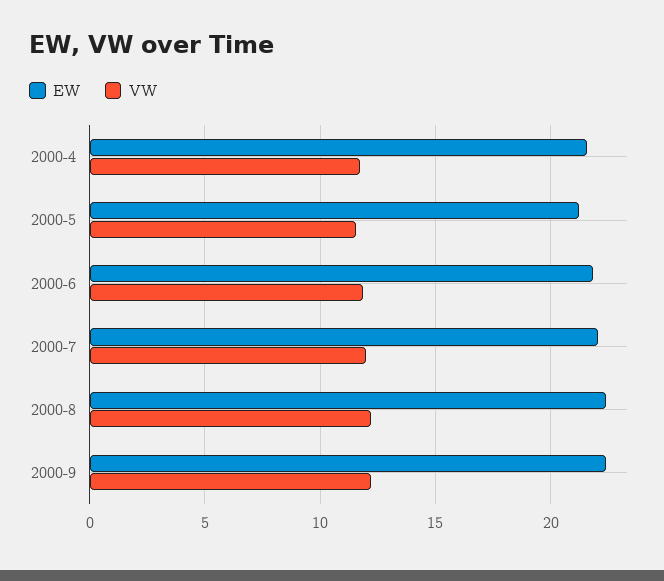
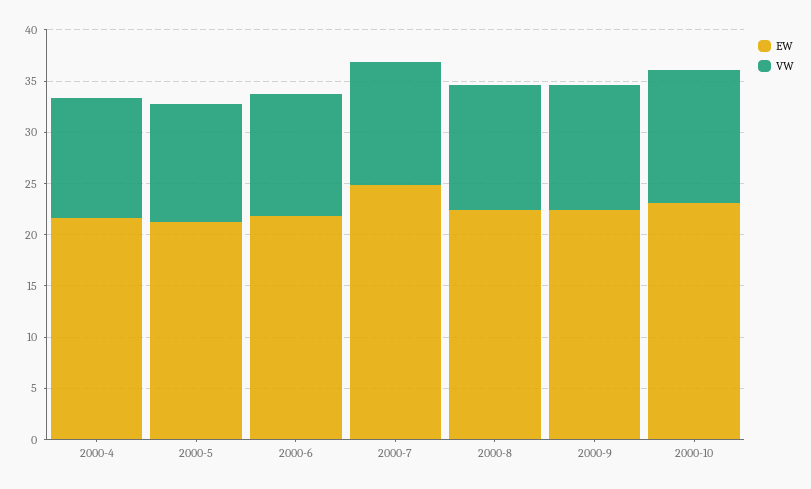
EW, 2000-7: 22 -> 25
EW, 2000-10: none -> 23
VW, 2000-10: none -> 13

